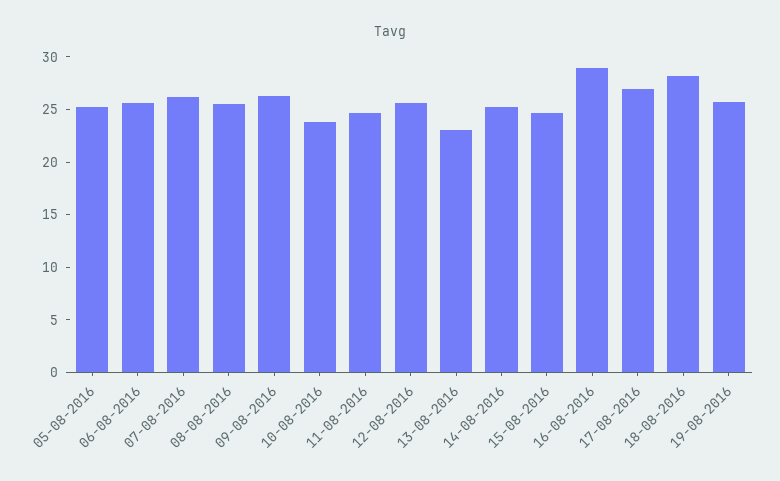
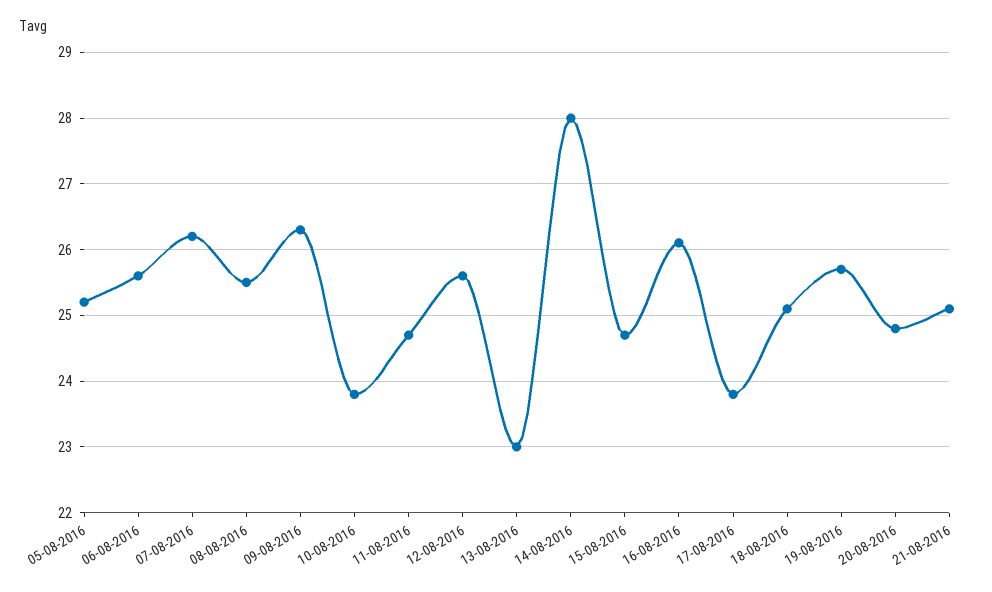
14-08-2016: 25 -> 28
16-08-2016: 29 -> 26.1
17-08-2016: 27 -> 23.8
18-08-2016: 28 -> 25.1
20-08-2016: none -> 24.8
21-08-2016: none -> 25.1

